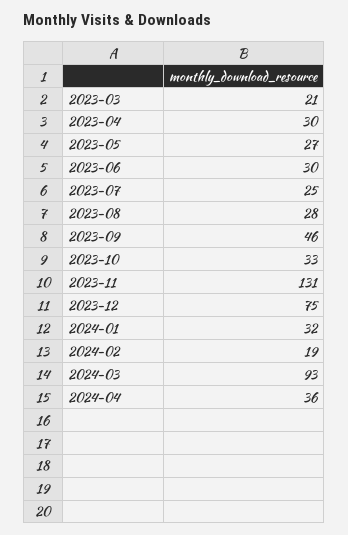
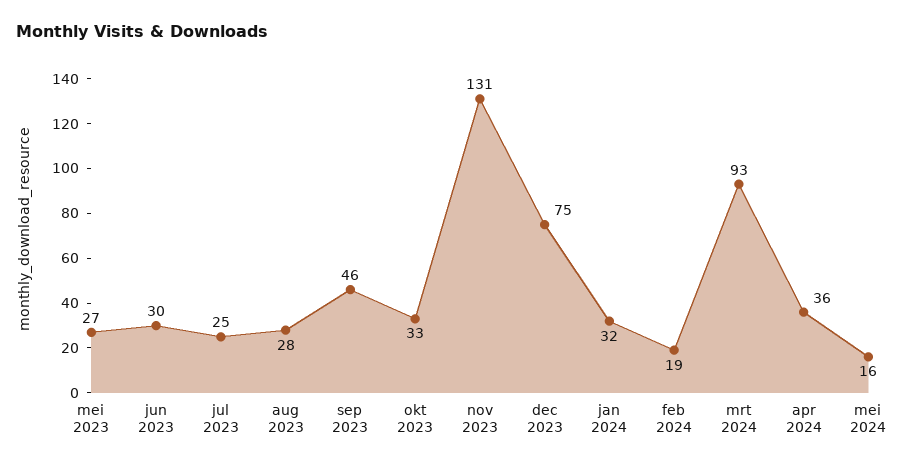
2023-03: 21 -> none
2023-04: 30 -> none
mei 2024: none -> 16

